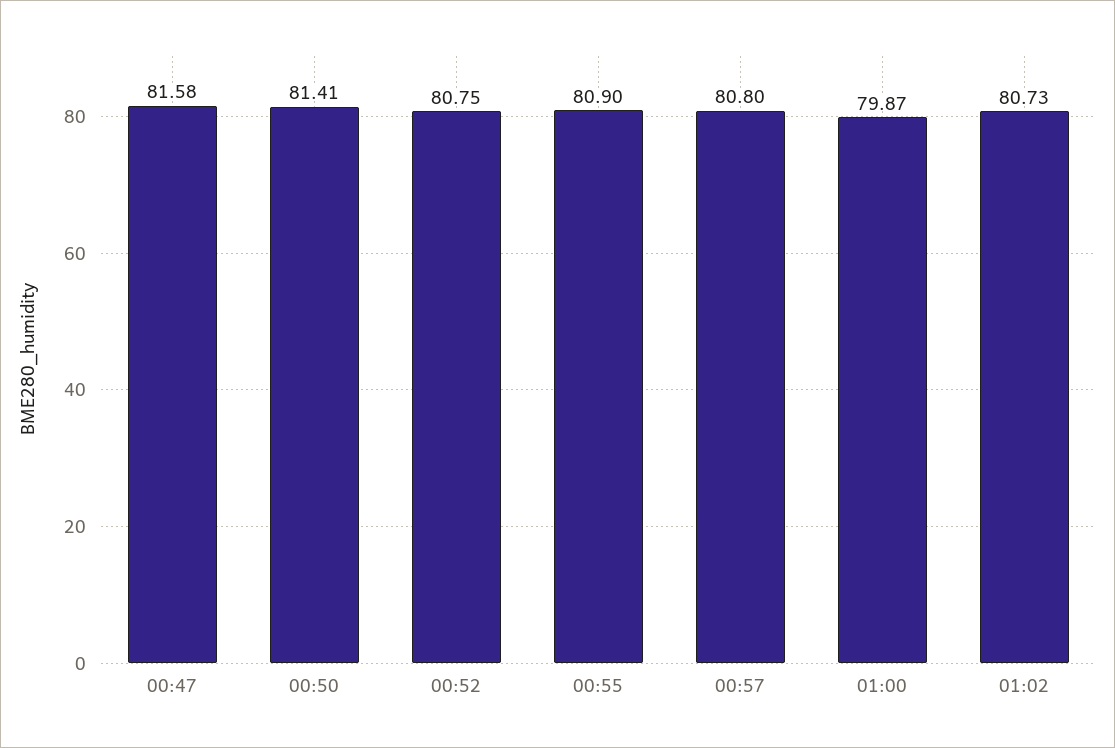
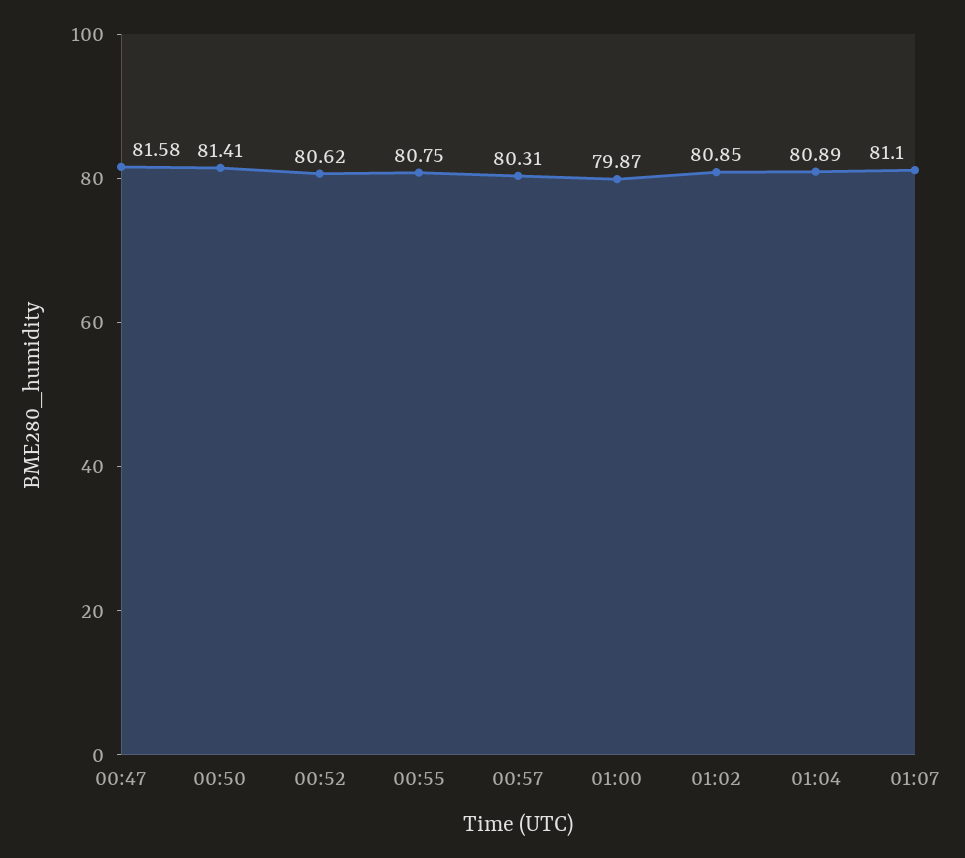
00:52: 80.75 -> 80.62
00:55: 80.9 -> 80.75
00:57: 80.8 -> 80.31
01:02: 80.73 -> 80.85
01:04: none -> 80.89
01:07: none -> 81.1

